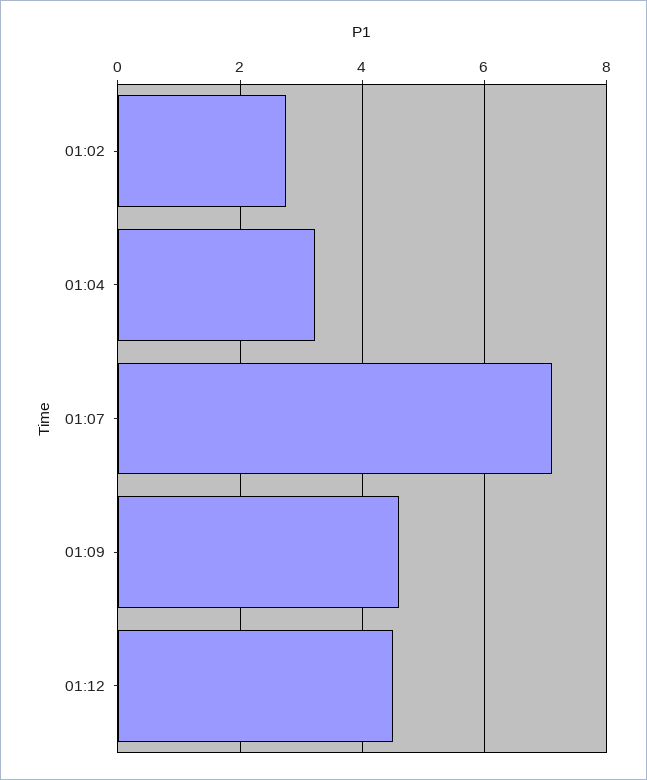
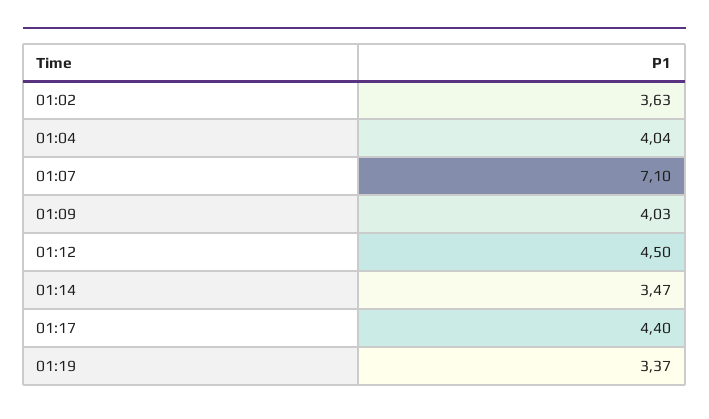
01:02: 2.8 -> 3.63
01:04: 3.2 -> 4.04
01:09: 4.6 -> 4.03
01:14: none -> 3.47
01:17: none -> 4.4
01:19: none -> 3.37

